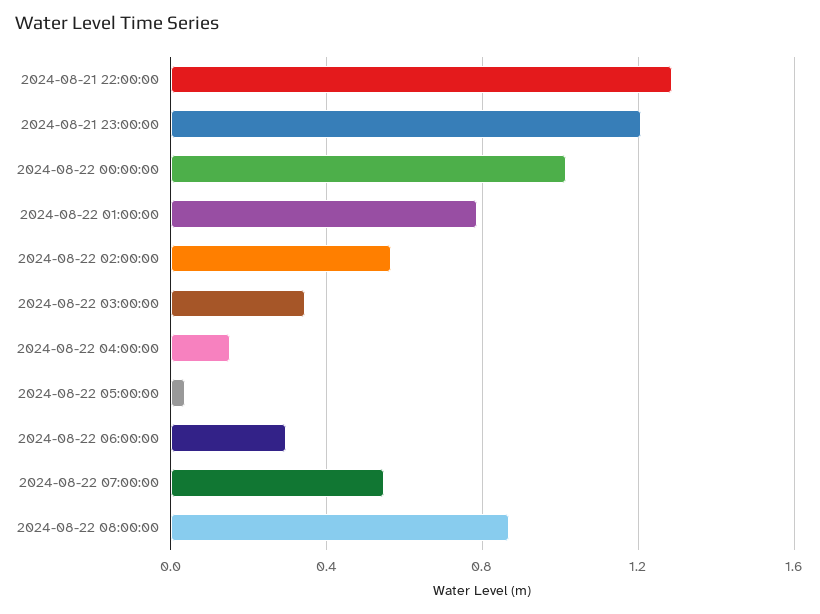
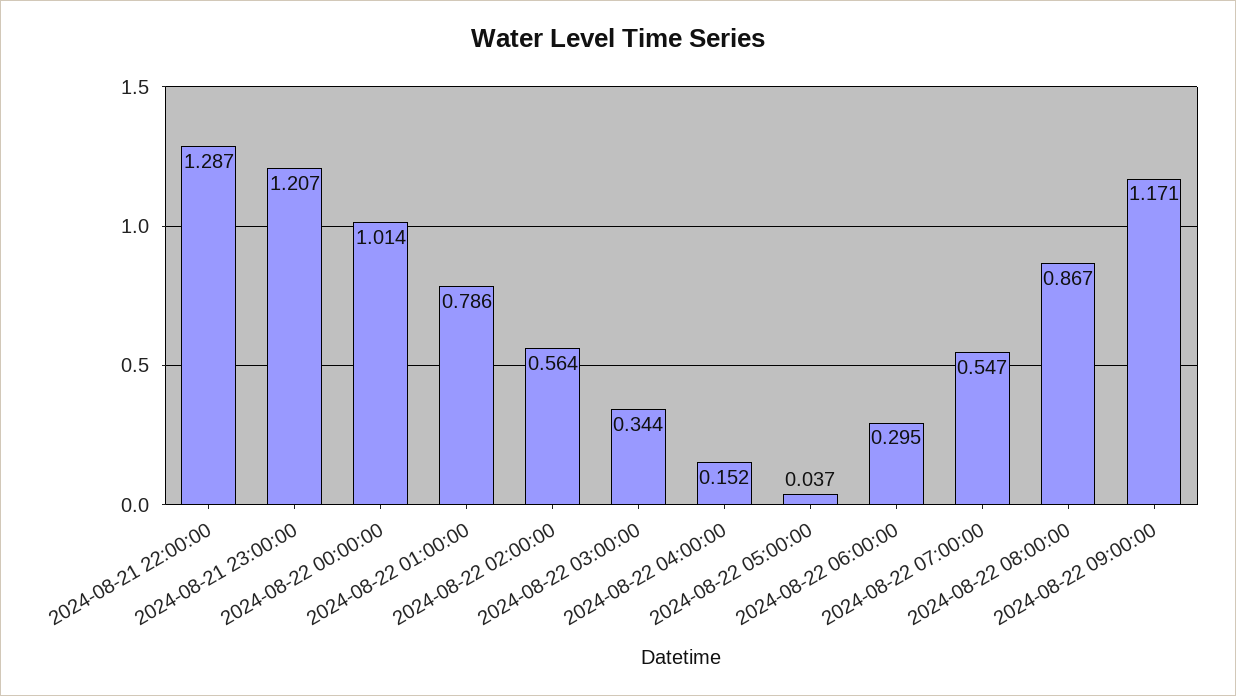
2024-08-22 09:00:00: none -> 1.171

